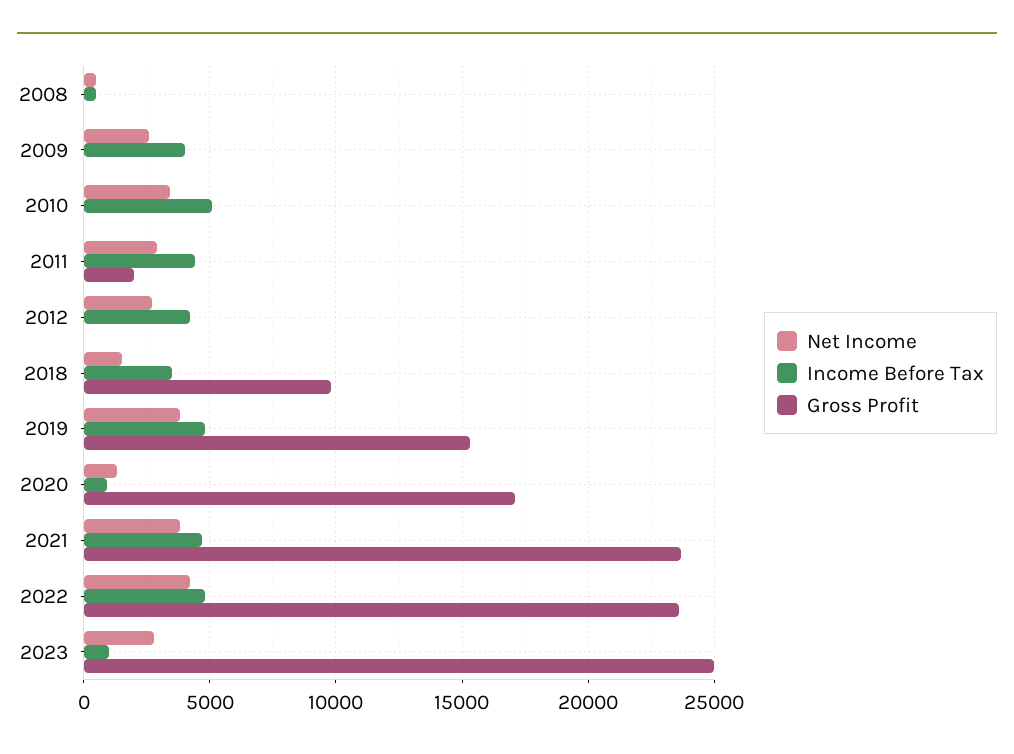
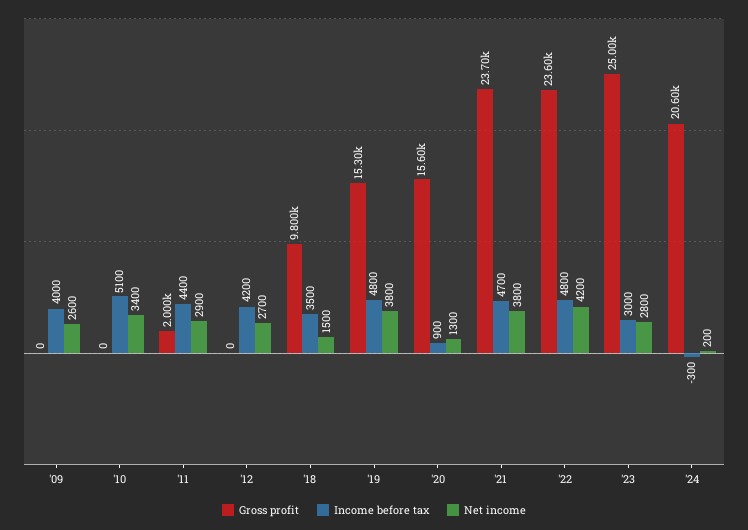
Net Income, 2008: 500 -> none
Income Before Tax, 2008: 500 -> none
Gross Profit, 2008: 0 -> none
Gross Profit, 2020: 17000 -> 15600
Income Before Tax, 2023: 1000 -> 3000
Gross Profit, '24: none -> 20600
Income Before Tax, '24: none -> -300
Net Income, '24: none -> 200

